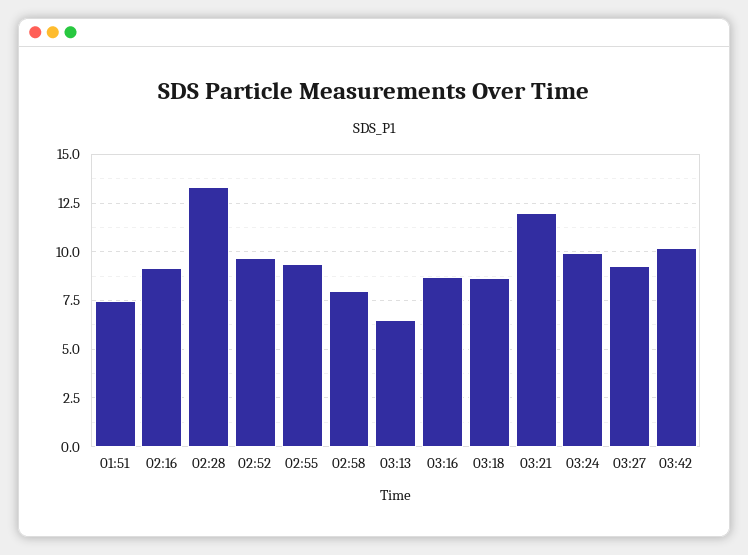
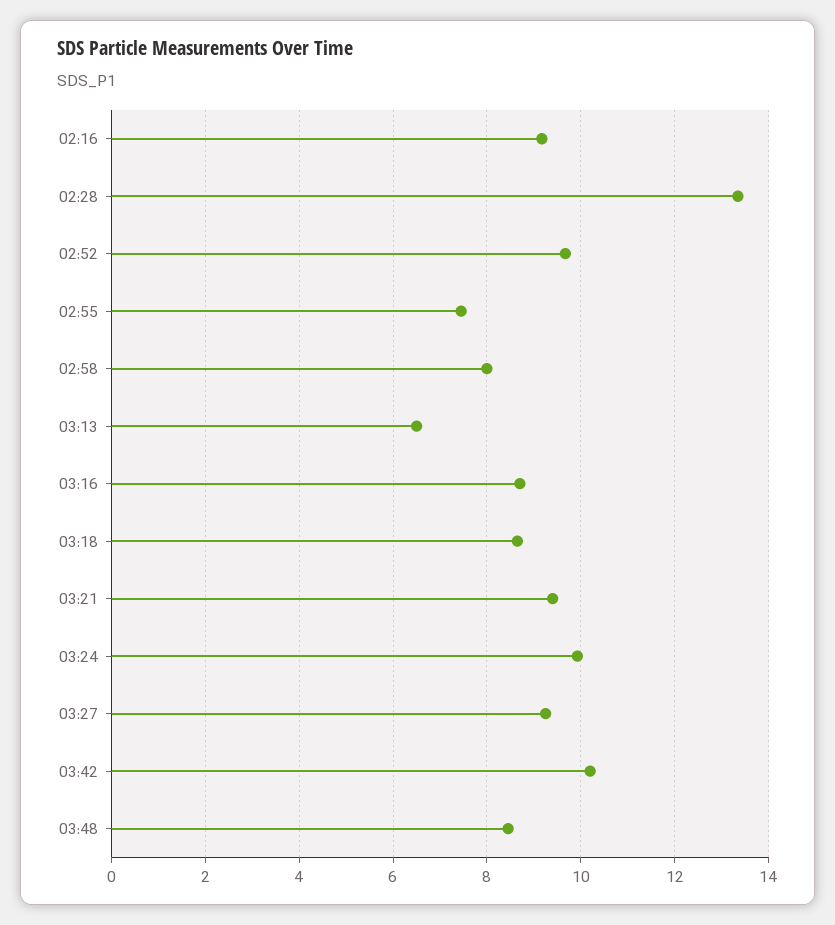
01:51: 7.5 -> none
02:55: 9.5 -> 7.4
03:21: 12 -> 9.4
03:48: none -> 8.4

